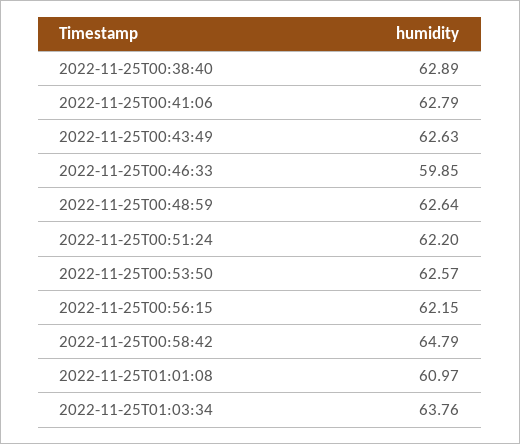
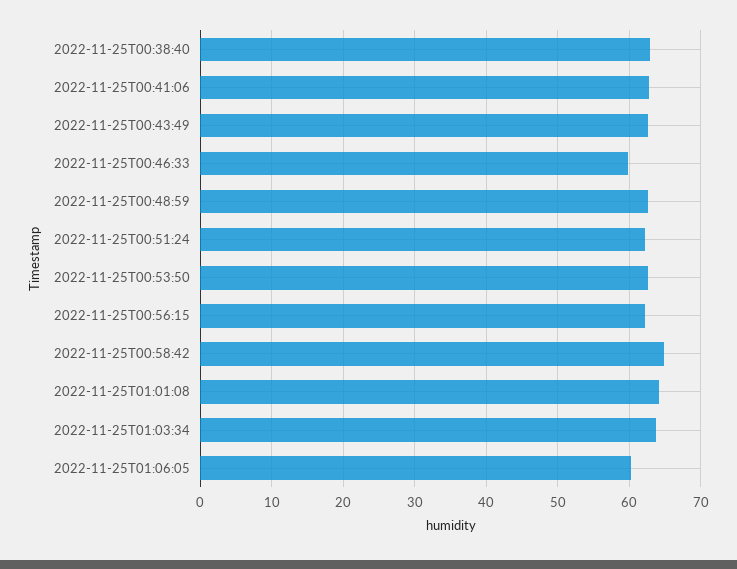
2022-11-25T01:01:08: 60.97 -> 64
2022-11-25T01:06:05: none -> 60

